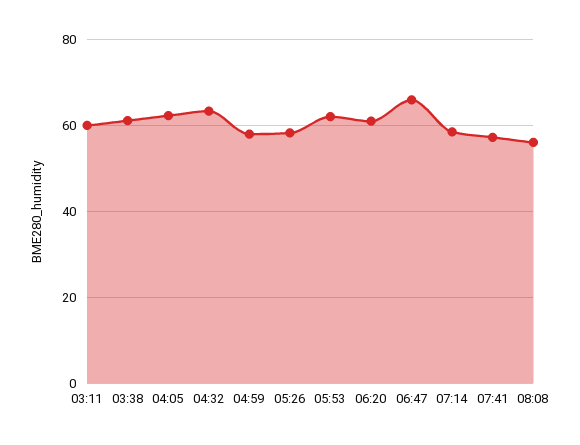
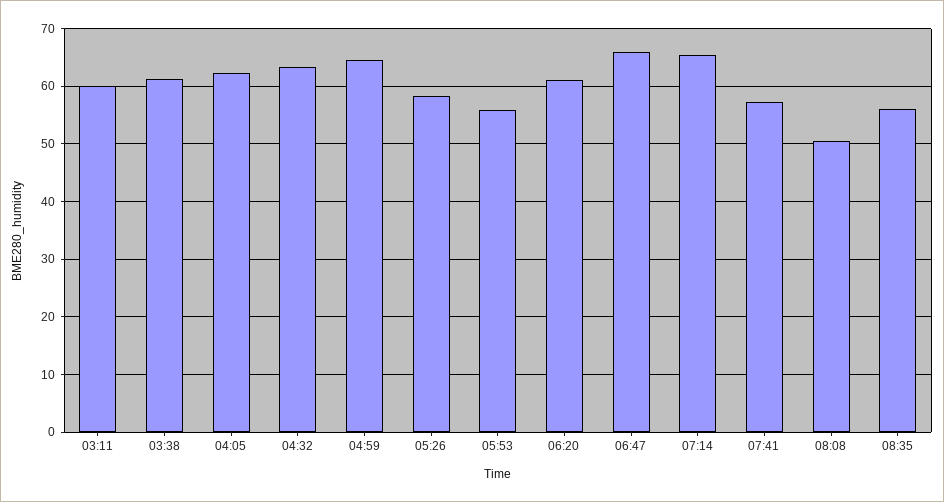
04:59: 58 -> 64
05:53: 62 -> 56
07:14: 58 -> 66
08:08: 56 -> 50
08:35: none -> 56

